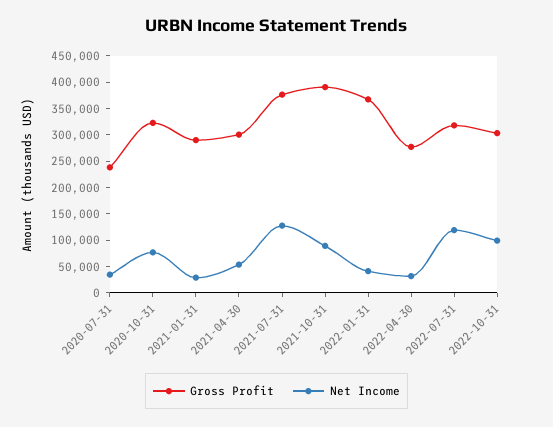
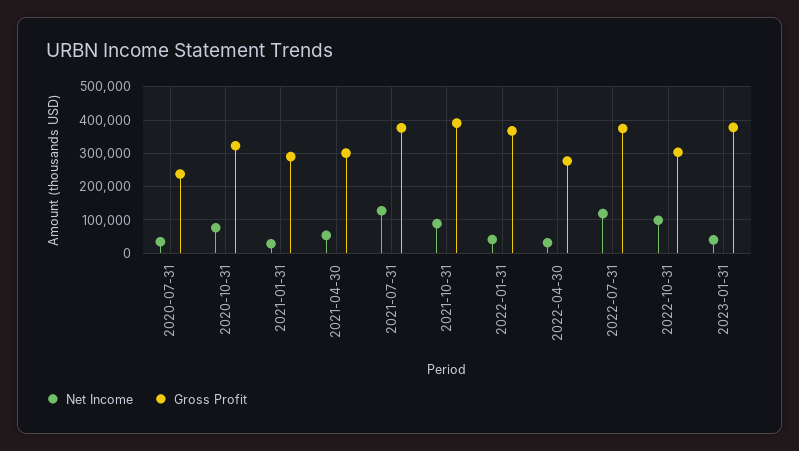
Gross Profit, 2022-07-31: 325000 -> 380000
Net Income, 2023-01-31: none -> 40000
Gross Profit, 2023-01-31: none -> 380000

